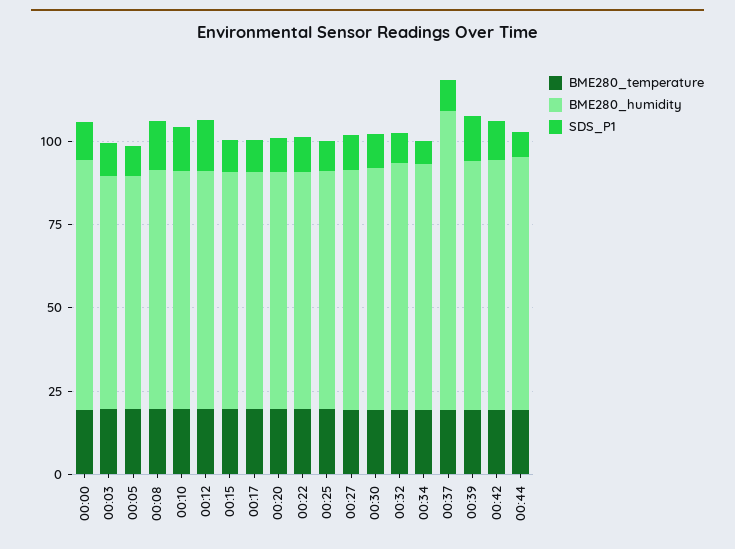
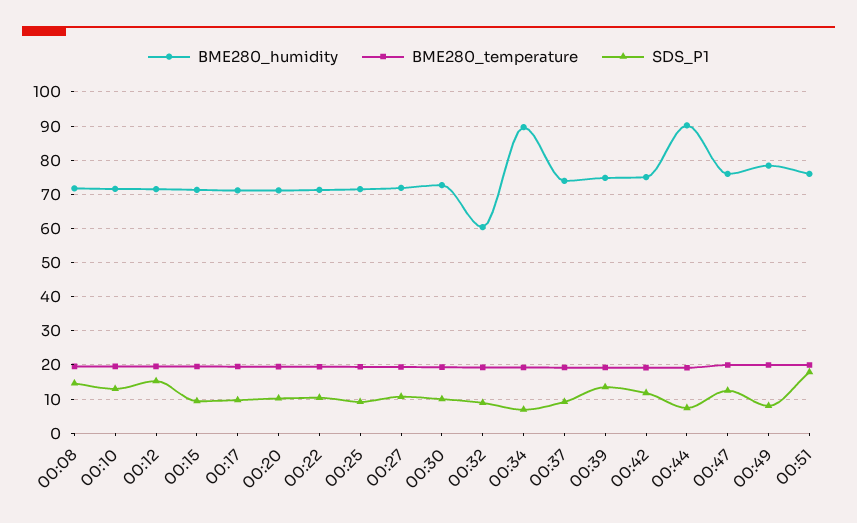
BME280_temperature, 00:00: 20 -> none
BME280_humidity, 00:00: 75 -> none
SDS_P1, 00:00: 10 -> none
BME280_temperature, 00:03: 20 -> none
BME280_humidity, 00:03: 70 -> none
SDS_P1, 00:03: 10 -> none
BME280_temperature, 00:05: 20 -> none
BME280_humidity, 00:05: 70 -> none
SDS_P1, 00:05: 10 -> none
BME280_humidity, 00:32: 75 -> 60
BME280_humidity, 00:34: 75 -> 90
BME280_humidity, 00:37: 90 -> 74
BME280_humidity, 00:44: 75 -> 90
BME280_humidity, 00:47: none -> 76
BME280_temperature, 00:47: none -> 20
SDS_P1, 00:47: none -> 12
BME280_humidity, 00:49: none -> 78
BME280_temperature, 00:49: none -> 20
SDS_P1, 00:49: none -> 8
BME280_humidity, 00:51: none -> 76
BME280_temperature, 00:51: none -> 20
SDS_P1, 00:51: none -> 18

